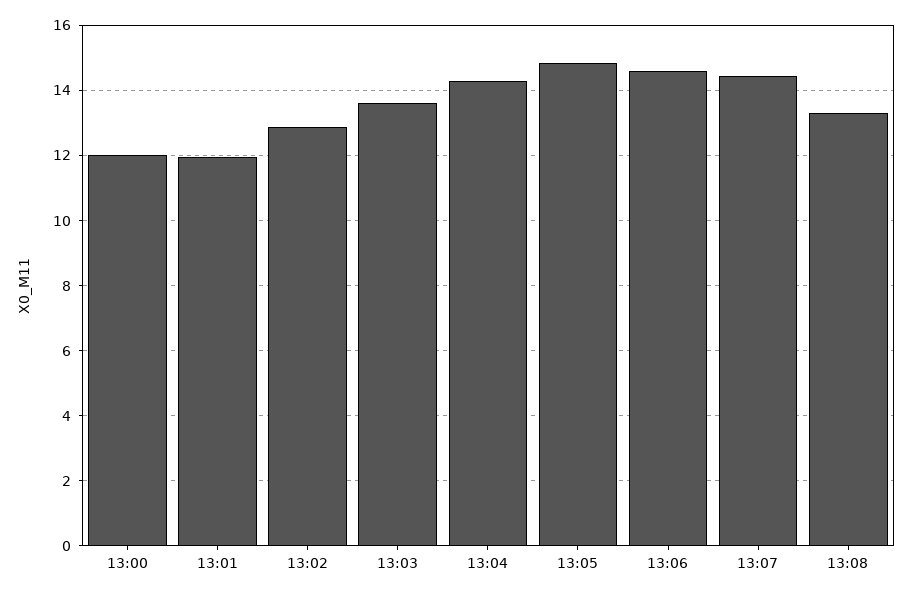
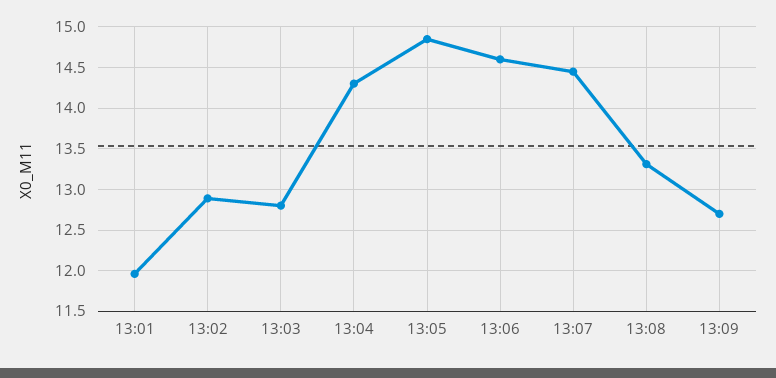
13:00: 12 -> none
13:03: 13.6 -> 12.8
13:09: none -> 12.7

